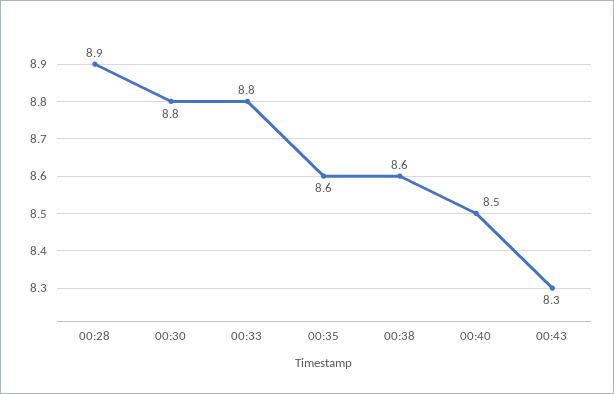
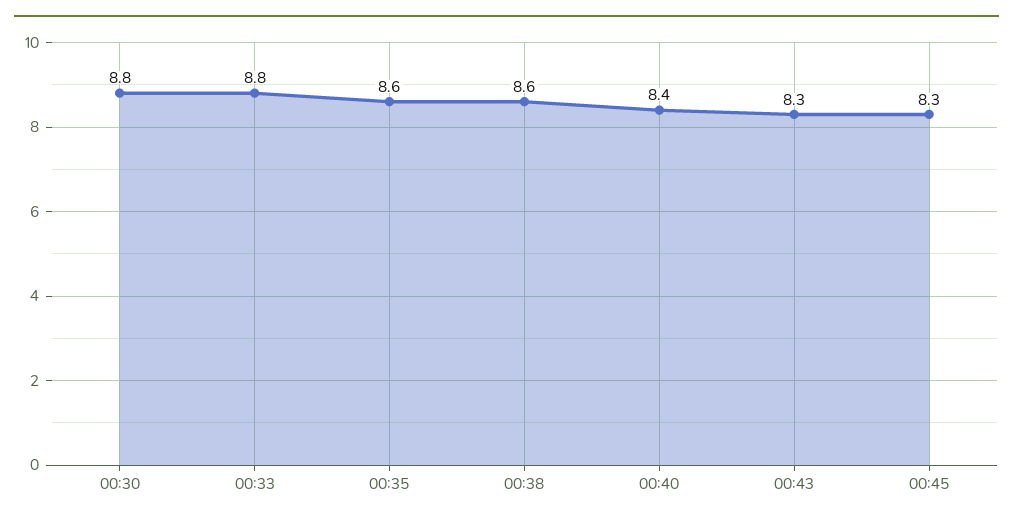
00:28: 8.9 -> none
00:40: 8.5 -> 8.4
00:45: none -> 8.3

